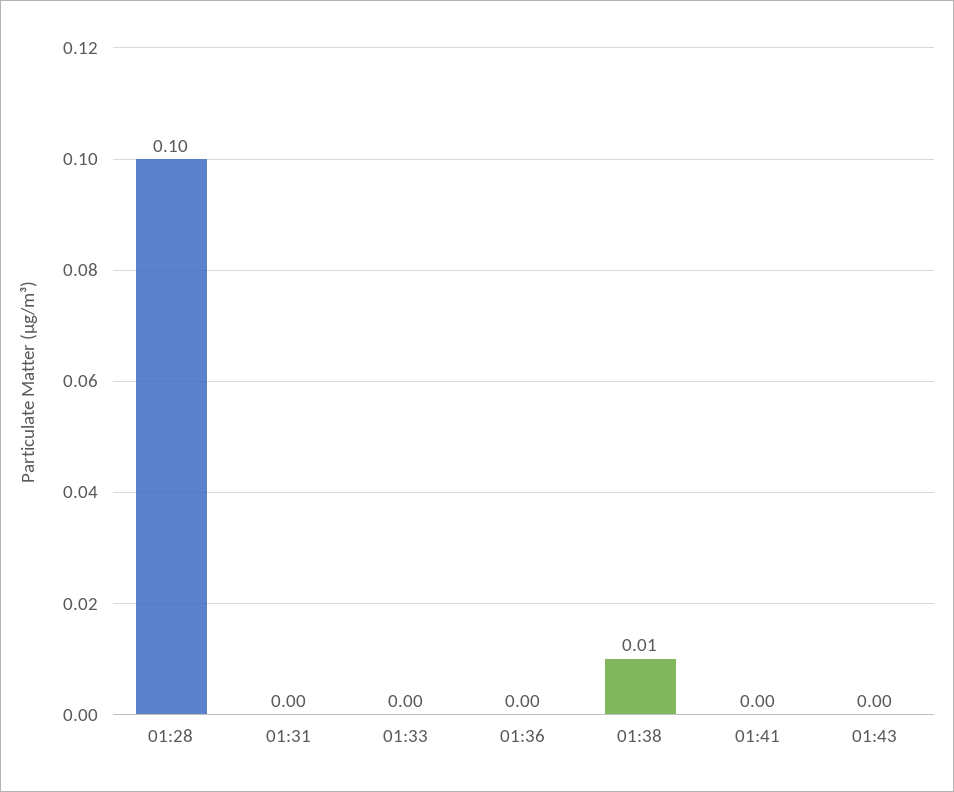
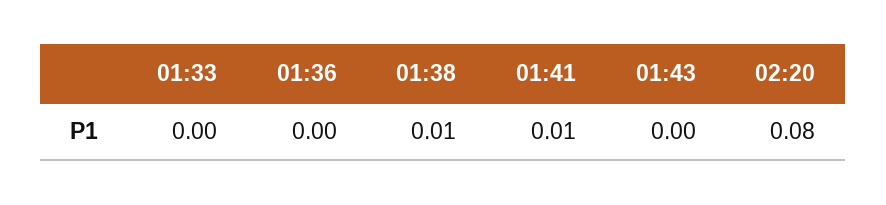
01:28: 0.1 -> none
01:31: 0 -> none
01:41: 0 -> 0.01
02:20: none -> 0.08

